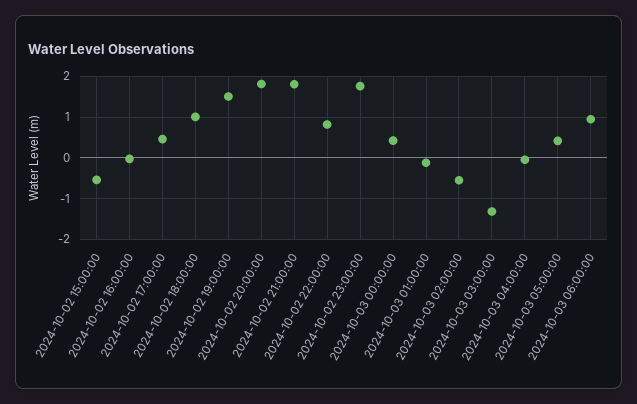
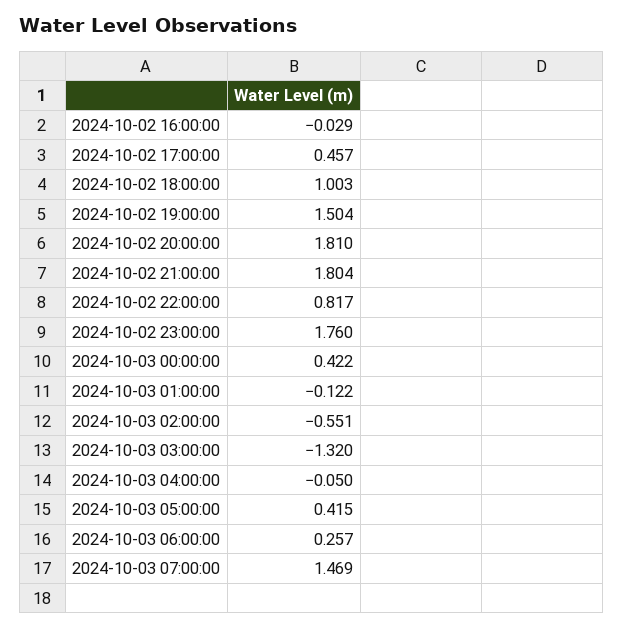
2024-10-02 15:00:00: -0.6 -> none
2024-10-03 06:00:00: 1 -> 0.257
2024-10-03 07:00:00: none -> 1.469

